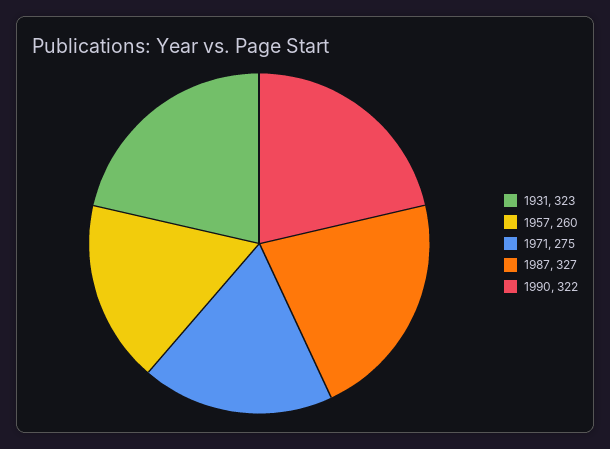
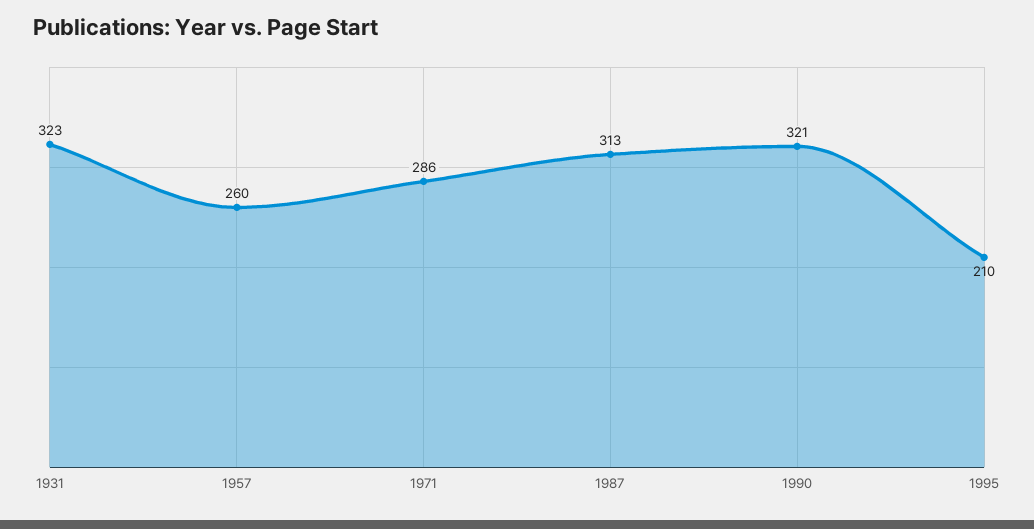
1971: 275 -> 286
1987: 327 -> 313
1990: 322 -> 321
1995: none -> 210

